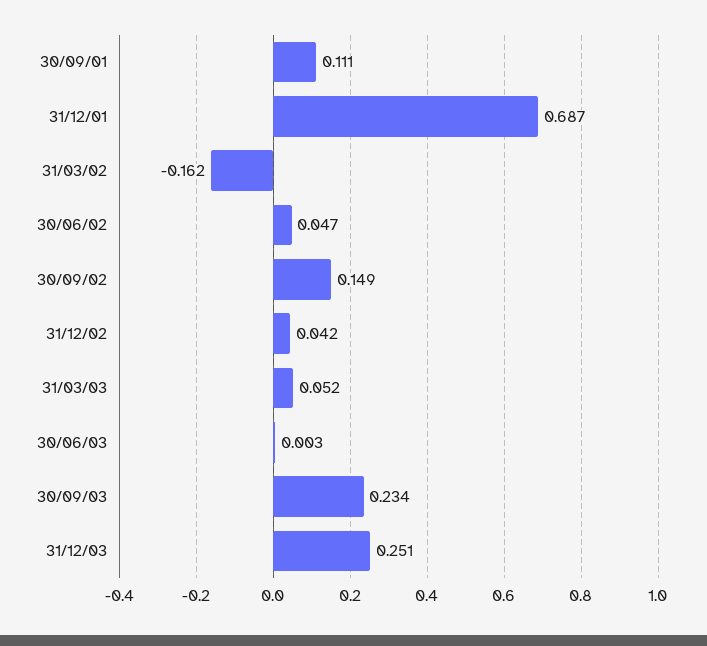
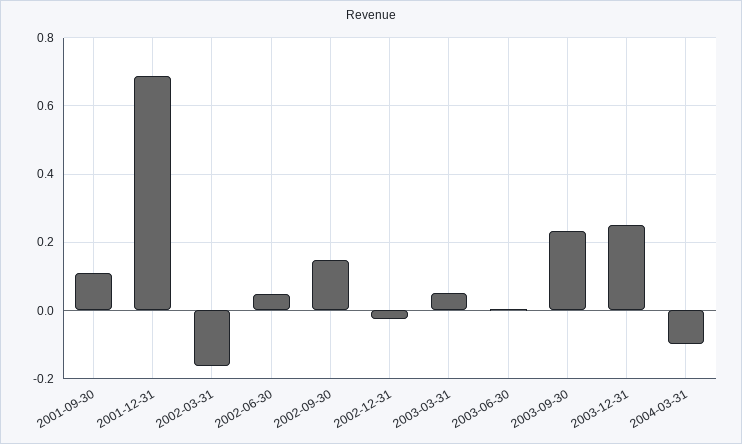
31/12/02: 0.042 -> -0.02
2004-03-31: none -> -0.1

